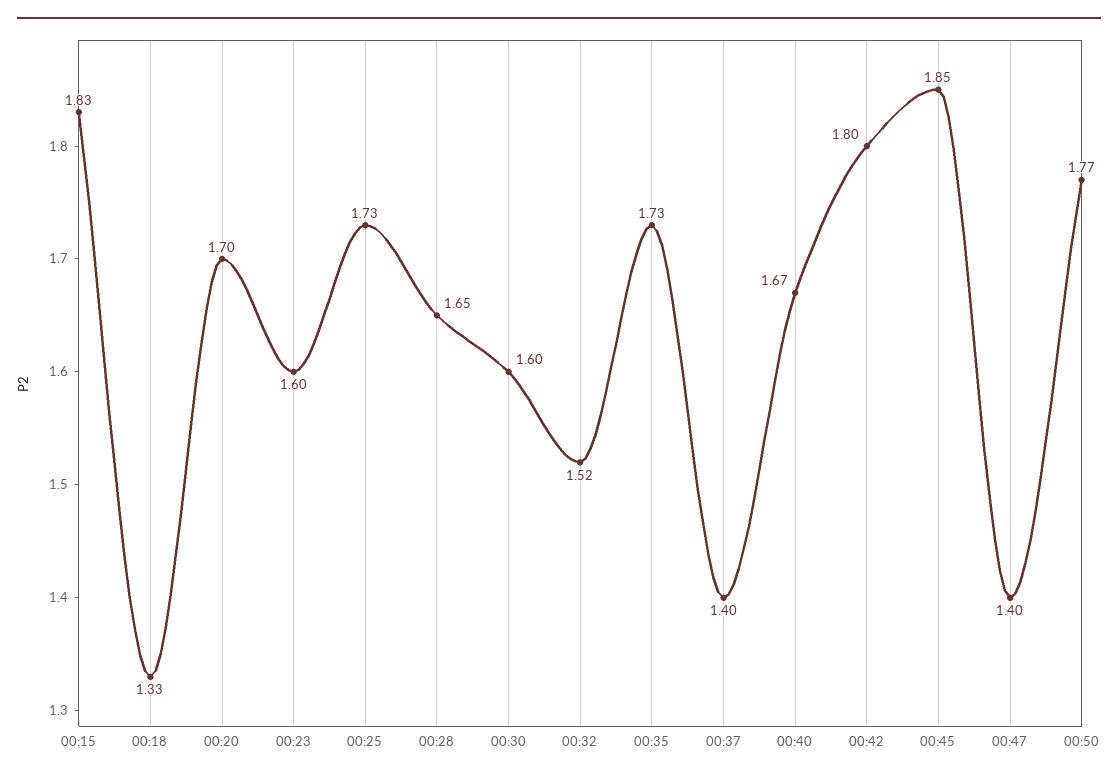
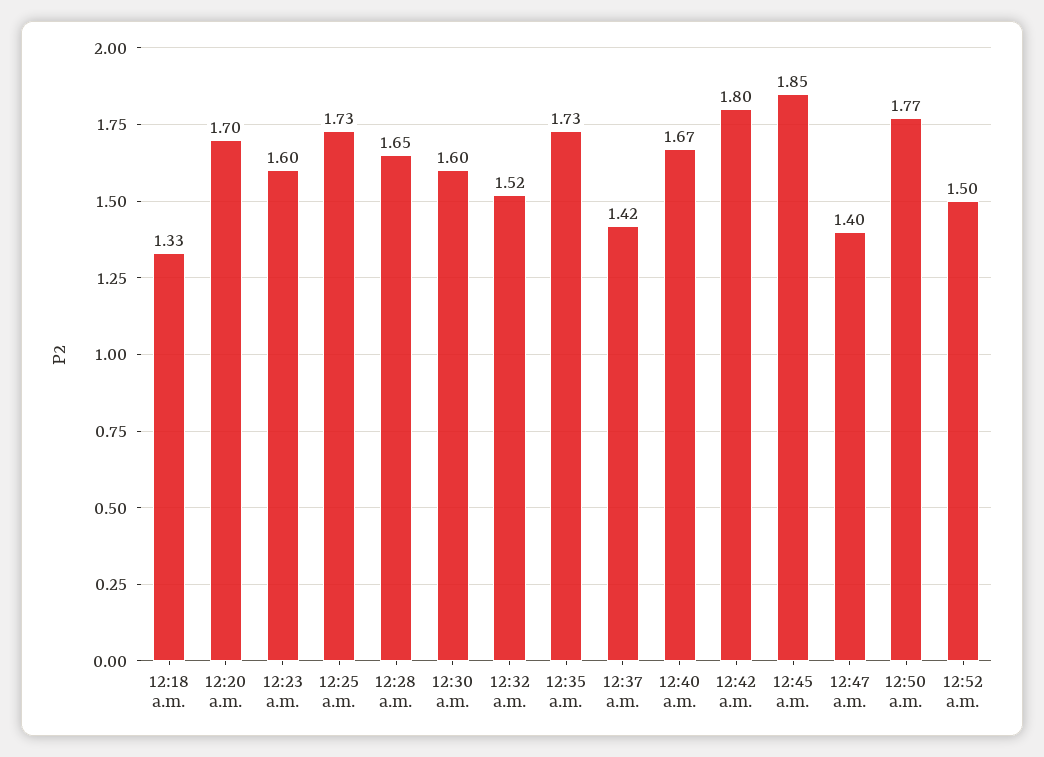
00:15: 1.83 -> none
00:37: 1.4 -> 1.42
12:52 a.m.: none -> 1.5

